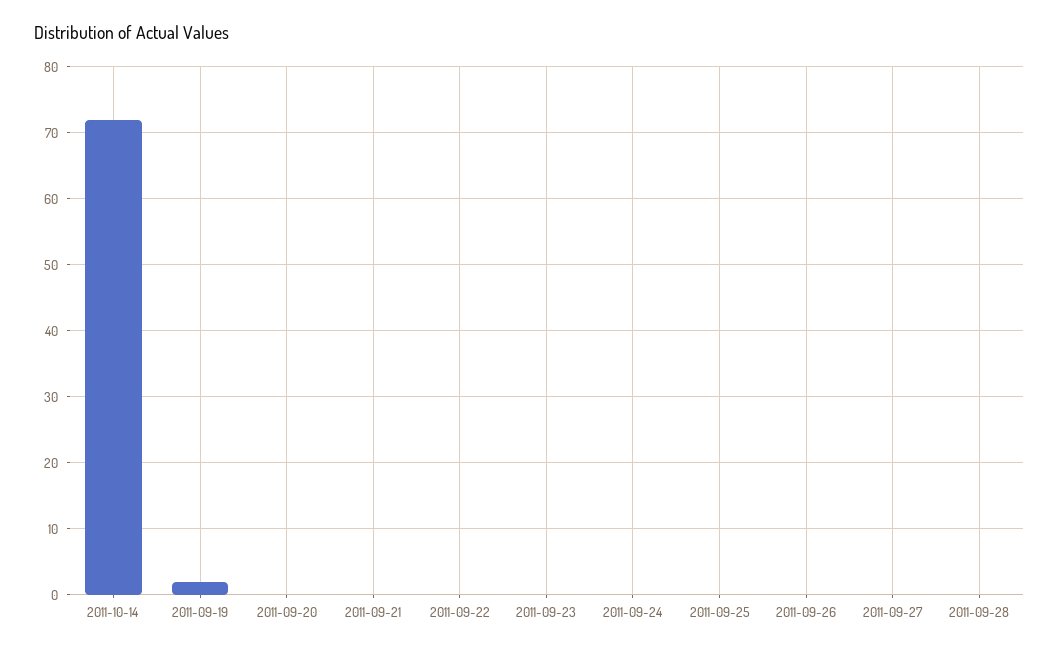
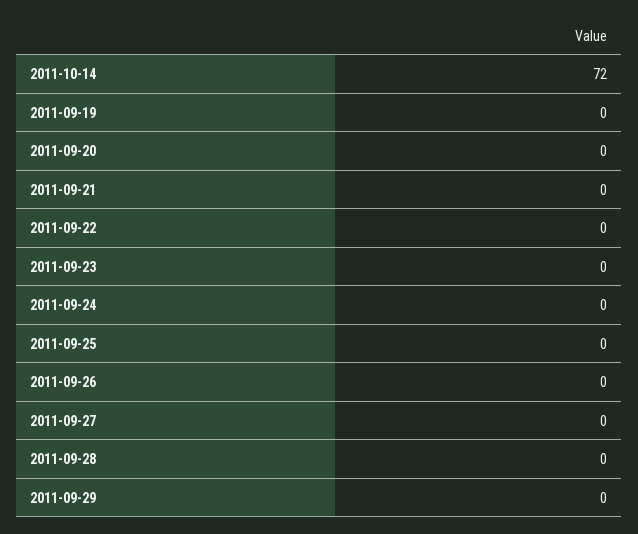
2011-09-19: 2 -> 0
2011-09-29: none -> 0

